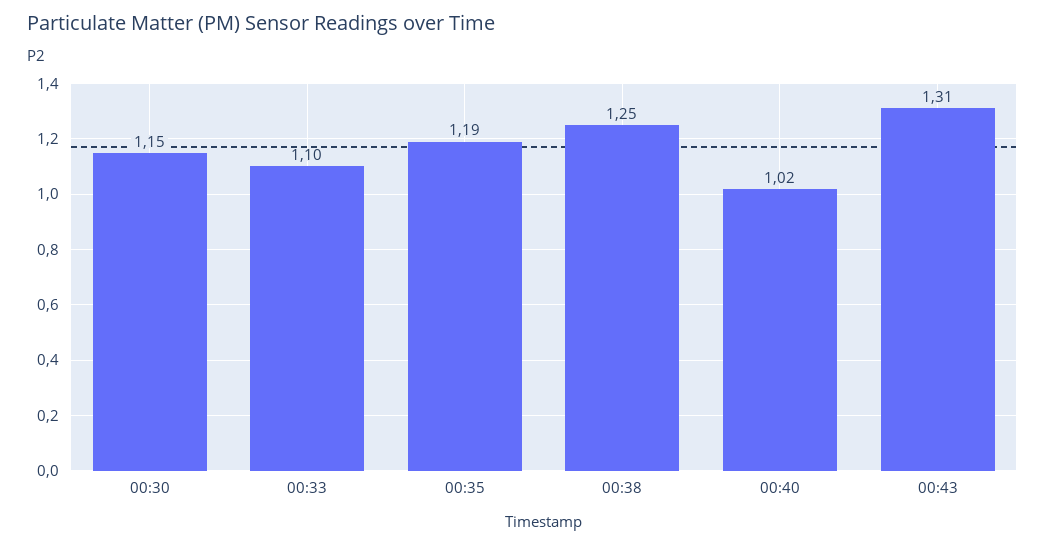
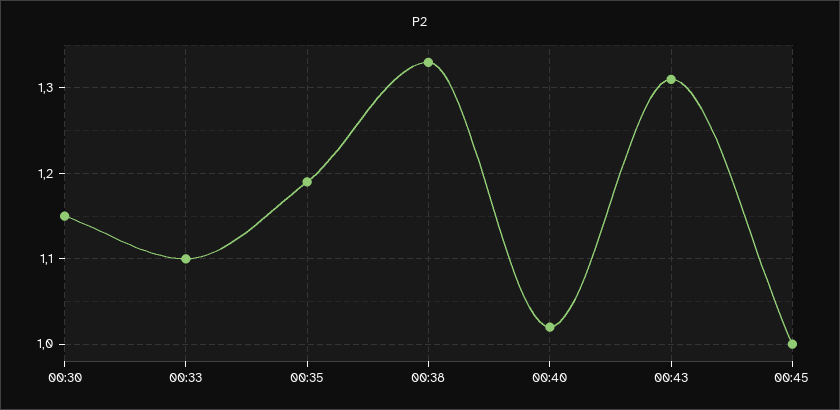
00:38: 1.25 -> 1.33
00:45: none -> 1

